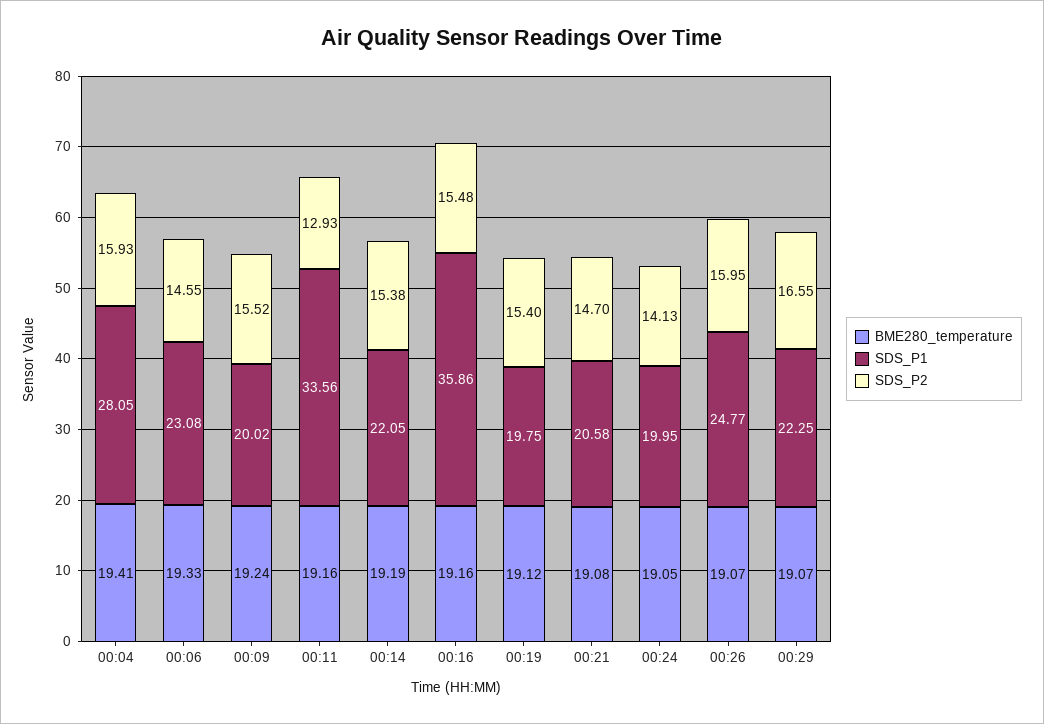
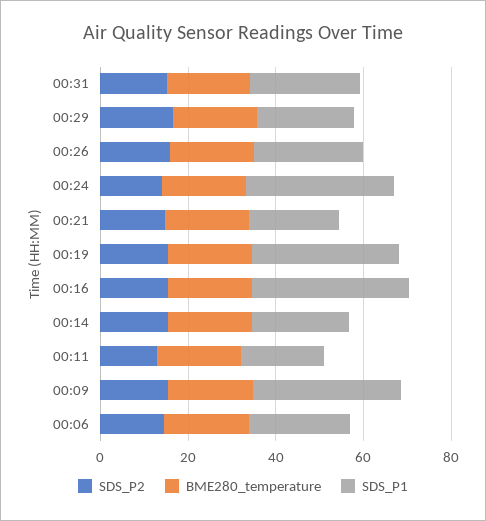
BME280_temperature, 00:04: 19.41 -> none
SDS_P1, 00:04: 28.05 -> none
SDS_P2, 00:04: 15.93 -> none
SDS_P1, 00:09: 20.02 -> 35
SDS_P1, 00:11: 33.56 -> 20
SDS_P1, 00:19: 19.75 -> 35
SDS_P1, 00:24: 19.95 -> 35
SDS_P2, 00:31: none -> 15
BME280_temperature, 00:31: none -> 20
SDS_P1, 00:31: none -> 25

